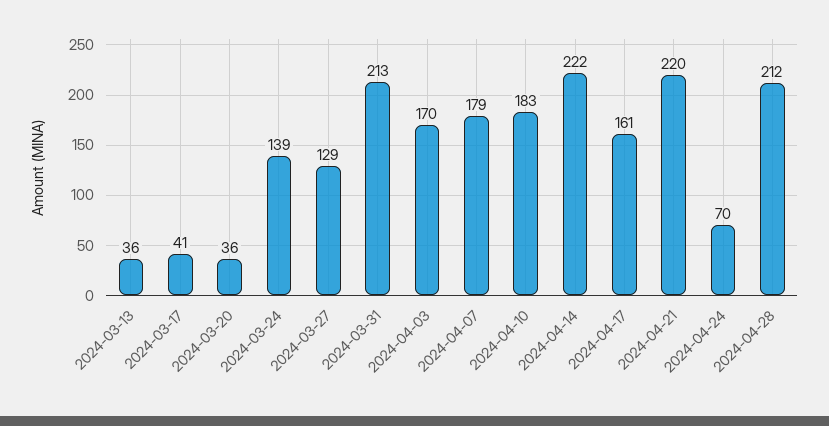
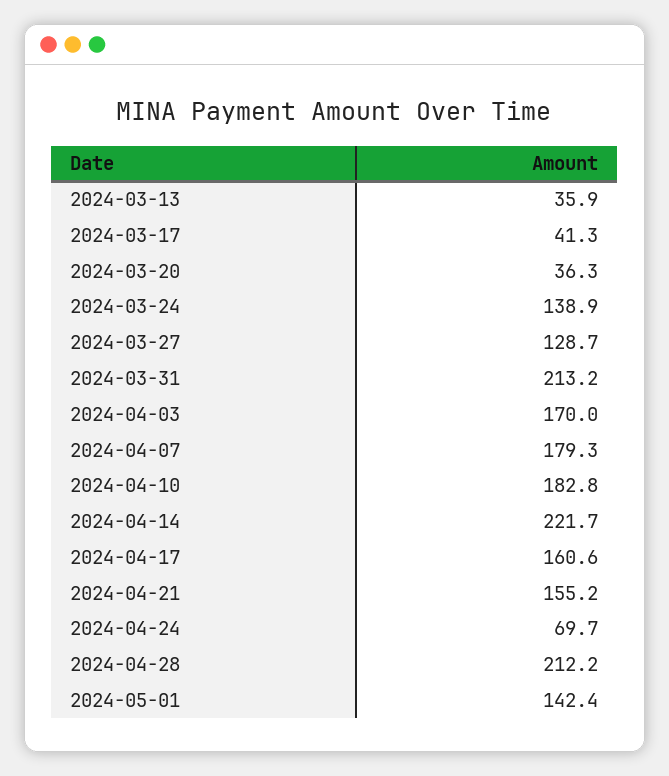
2024-04-21: 220 -> 155.2
2024-05-01: none -> 142.4

